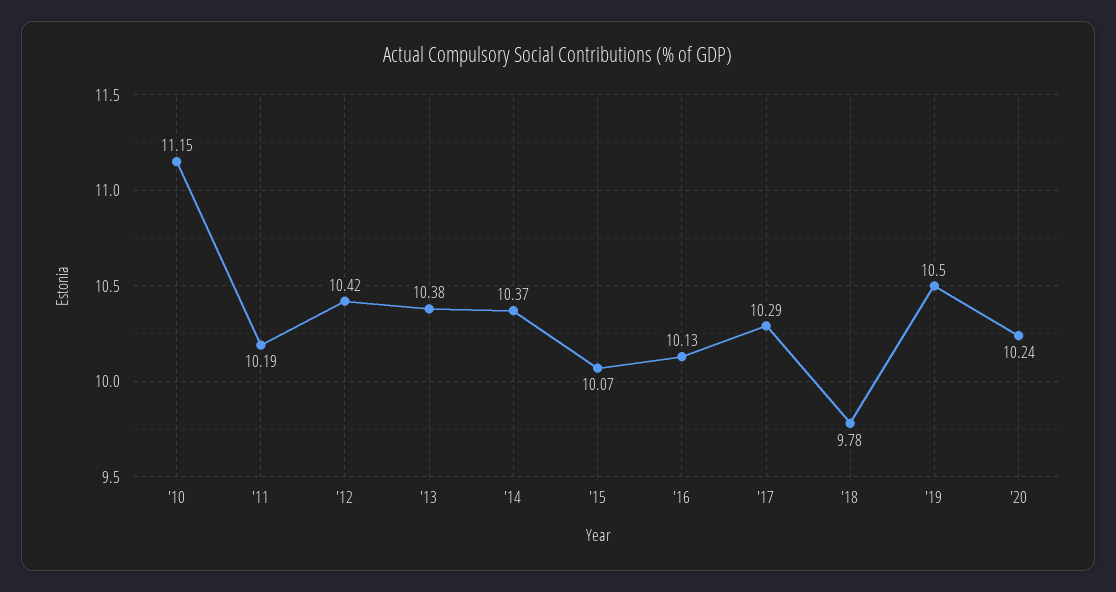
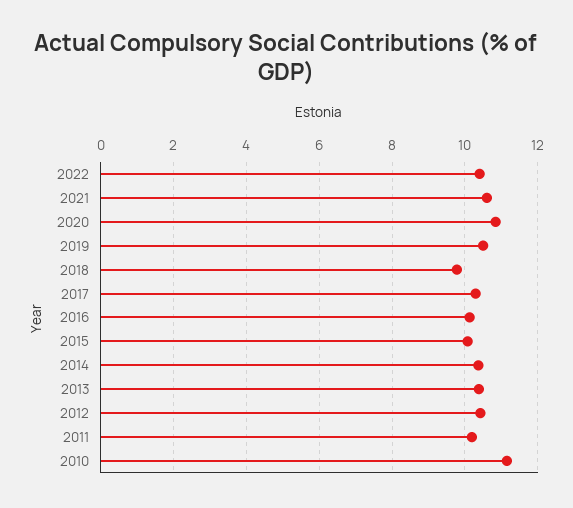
'20: 10.24 -> 10.8
2022: none -> 10.4
2021: none -> 10.6

